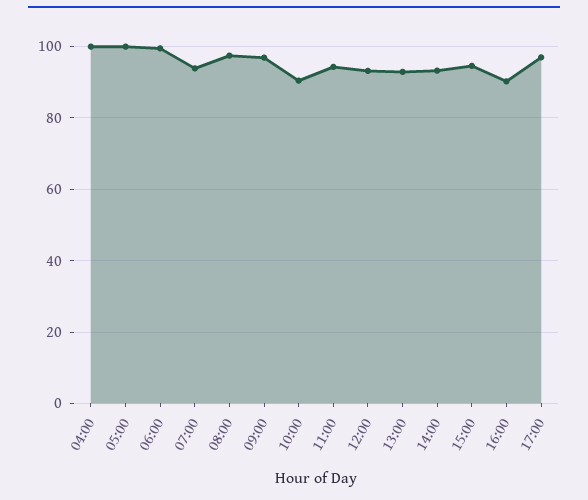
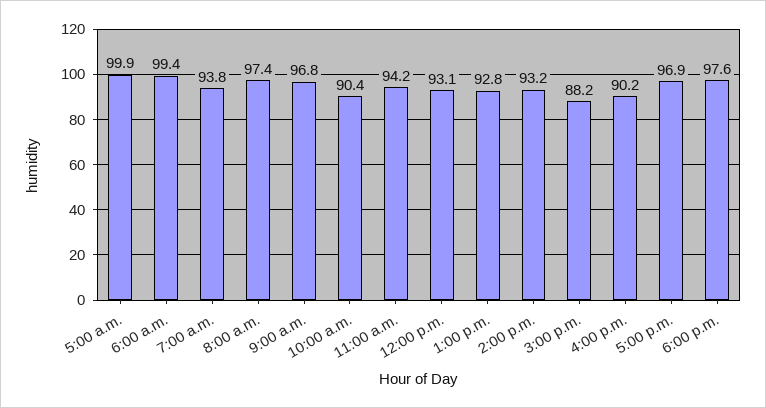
04:00: 100 -> none
15:00: 94 -> 88.2
6:00 p.m.: none -> 97.6

